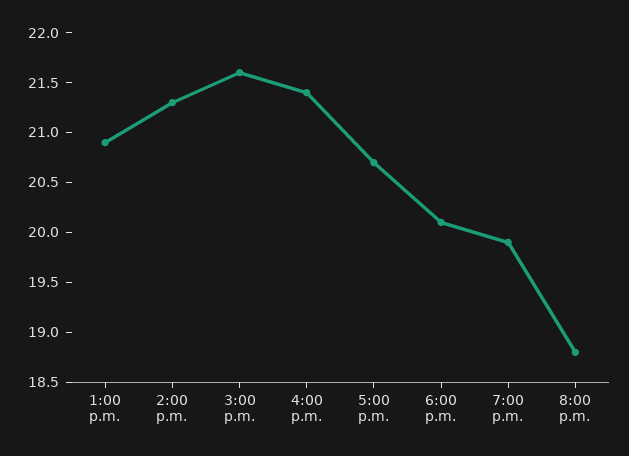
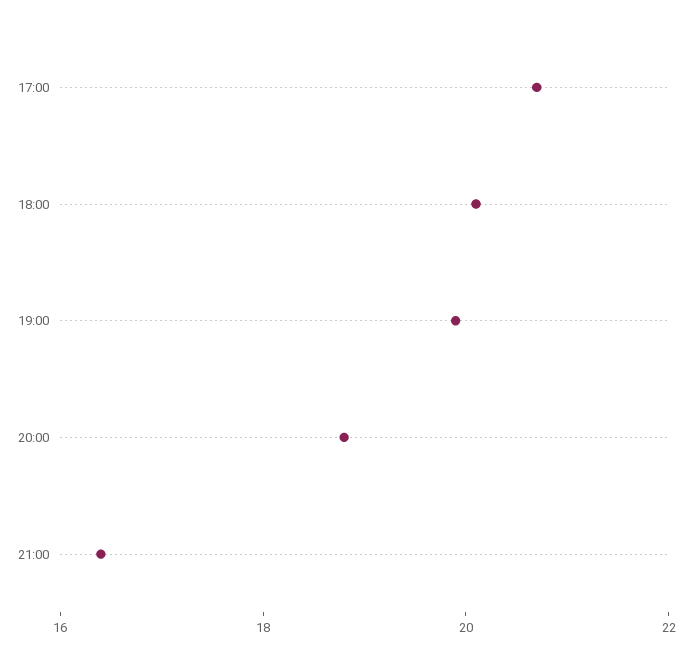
1:00 p.m.: 20.9 -> none
2:00 p.m.: 21.3 -> none
3:00 p.m.: 21.6 -> none
4:00 p.m.: 21.4 -> none
21:00: none -> 16.5

